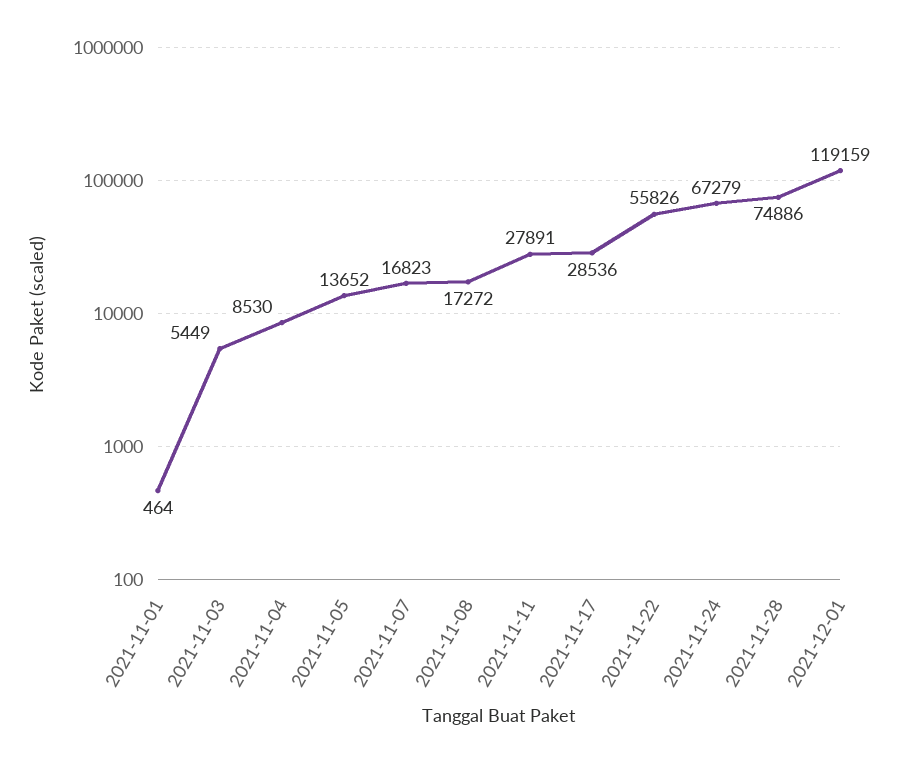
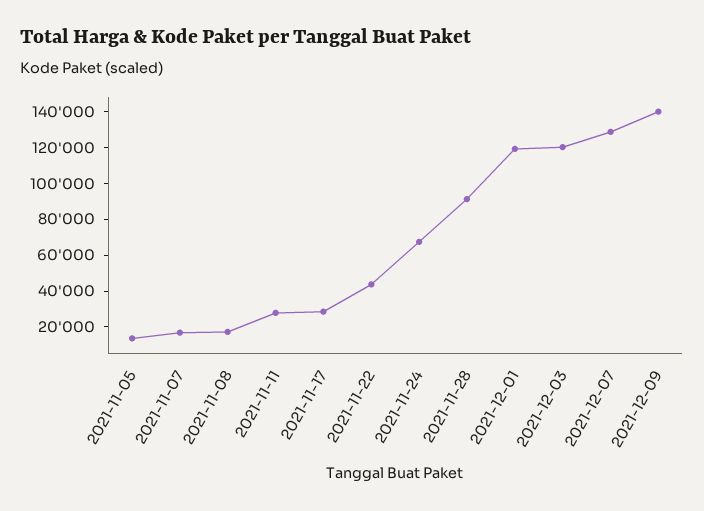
2021-11-01: 464 -> none
2021-11-03: 5449 -> none
2021-11-04: 8530 -> none
2021-11-22: 55826 -> 45000
2021-11-28: 74886 -> 90000
2021-12-03: none -> 120000
2021-12-07: none -> 130000
2021-12-09: none -> 140000

